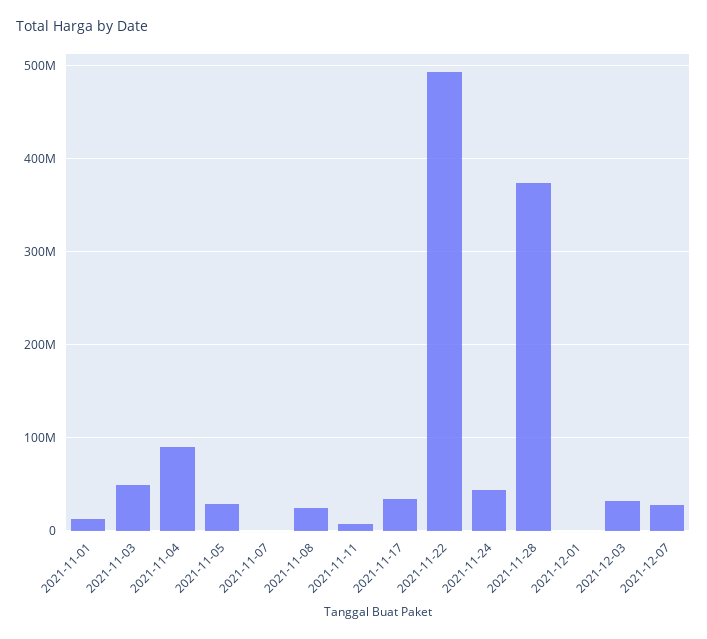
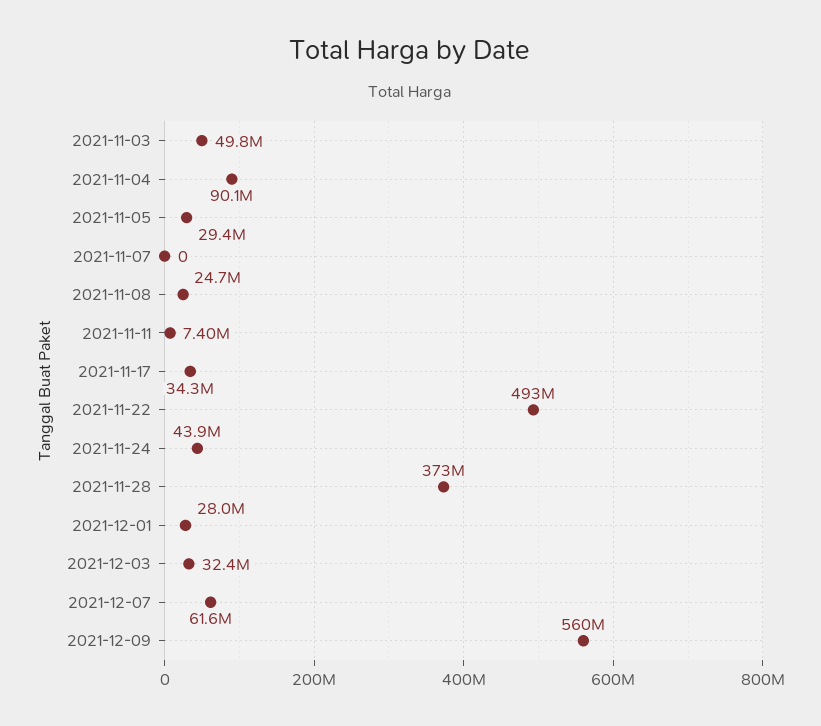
2021-11-01: 10000000 -> none
2021-12-01: 0 -> 28000000
2021-12-07: 30000000 -> 61600000
2021-12-09: none -> 560000000

